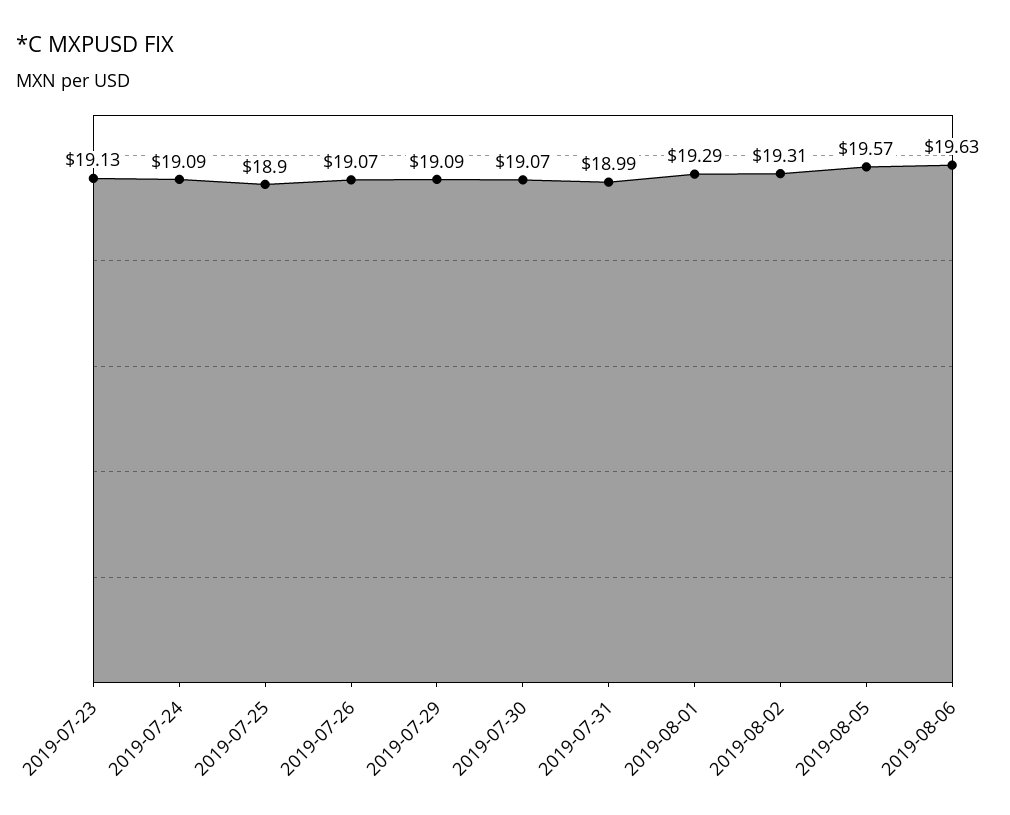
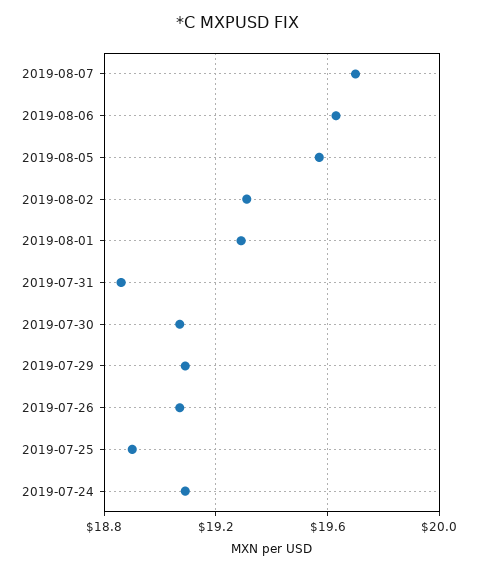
2019-07-23: 19.13 -> none
2019-07-31: 18.99 -> 18.85
2019-08-07: none -> 19.7

